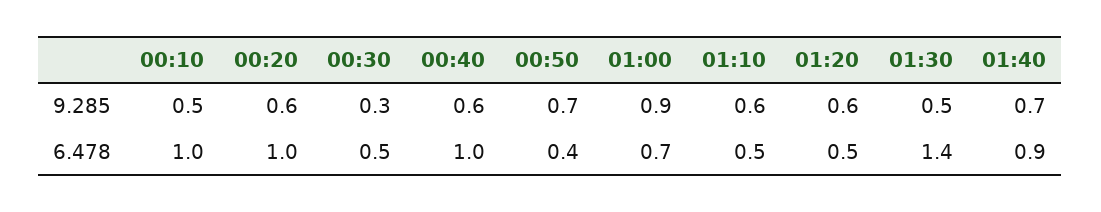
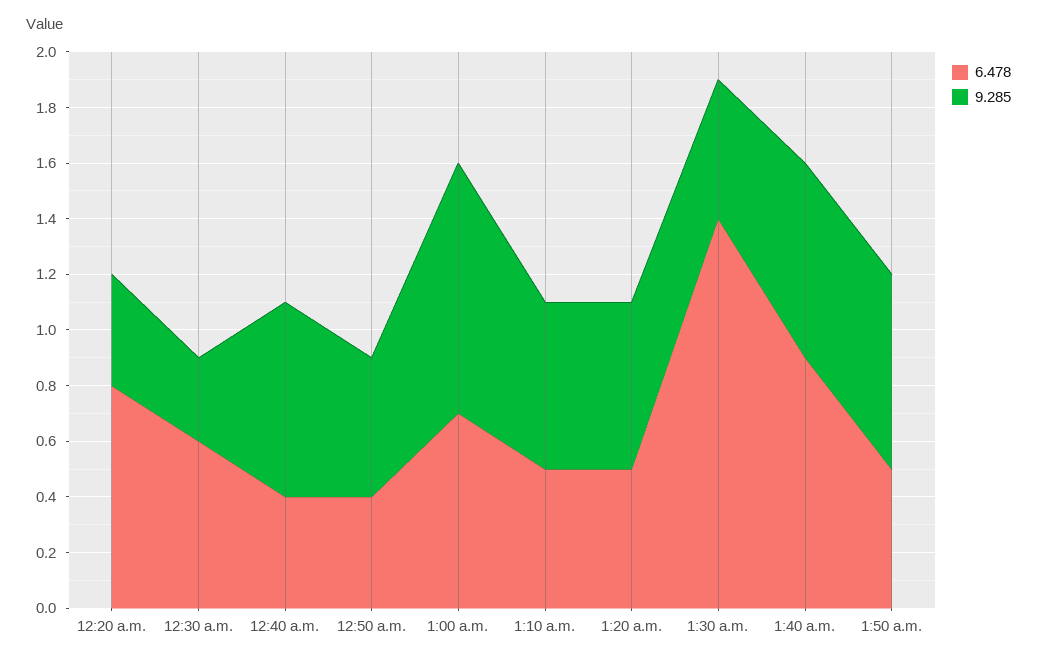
9.285, 00:10: 0.5 -> none
9.285, 00:20: 0.6 -> 0.4
9.285, 00:40: 0.6 -> 0.7
9.285, 00:50: 0.7 -> 0.5
6.478, 00:10: 1 -> none
6.478, 00:20: 1 -> 0.8
6.478, 00:30: 0.5 -> 0.6
6.478, 00:40: 1 -> 0.4
6.478, 1:50 a.m.: none -> 0.5
9.285, 1:50 a.m.: none -> 0.7

